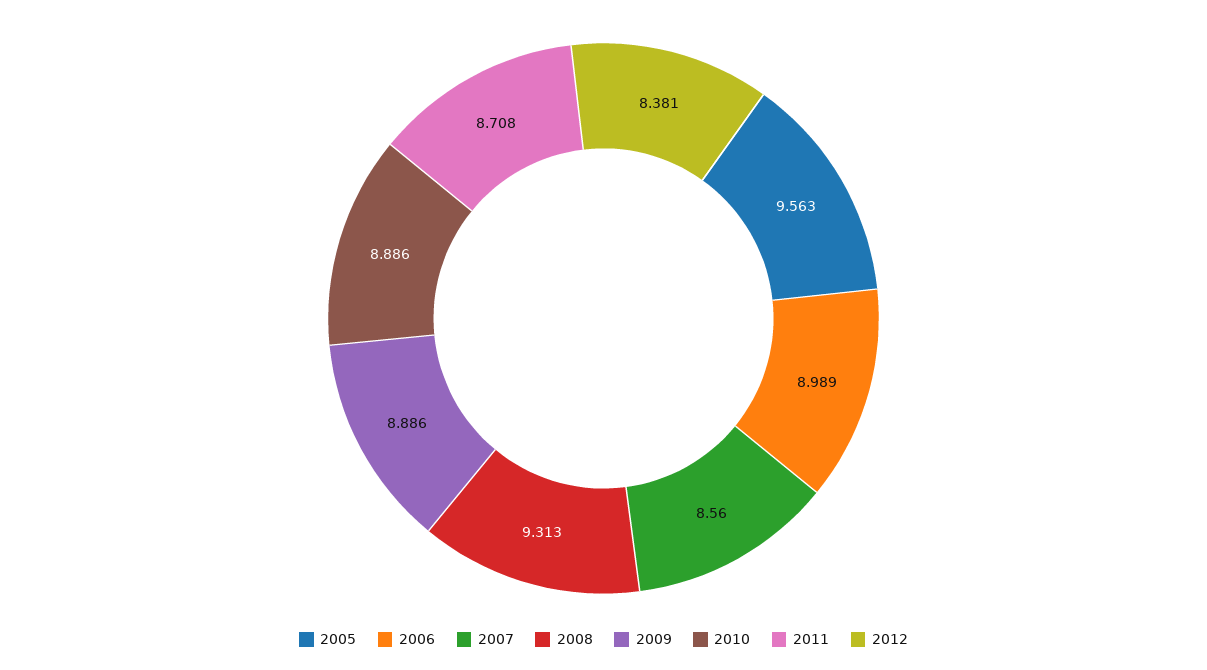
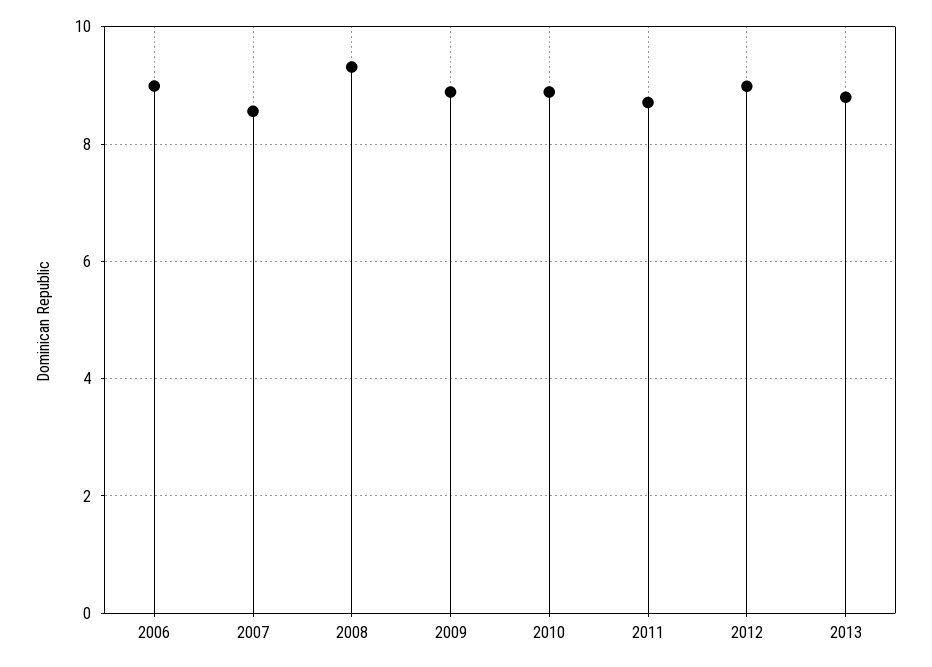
2005: 9.563 -> none
2012: 8.381 -> 9
2013: none -> 8.8

